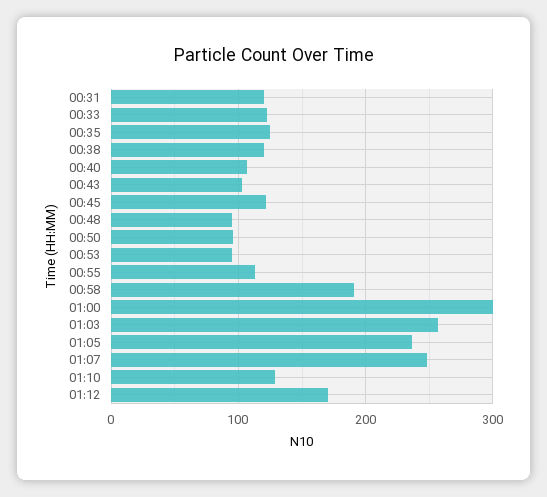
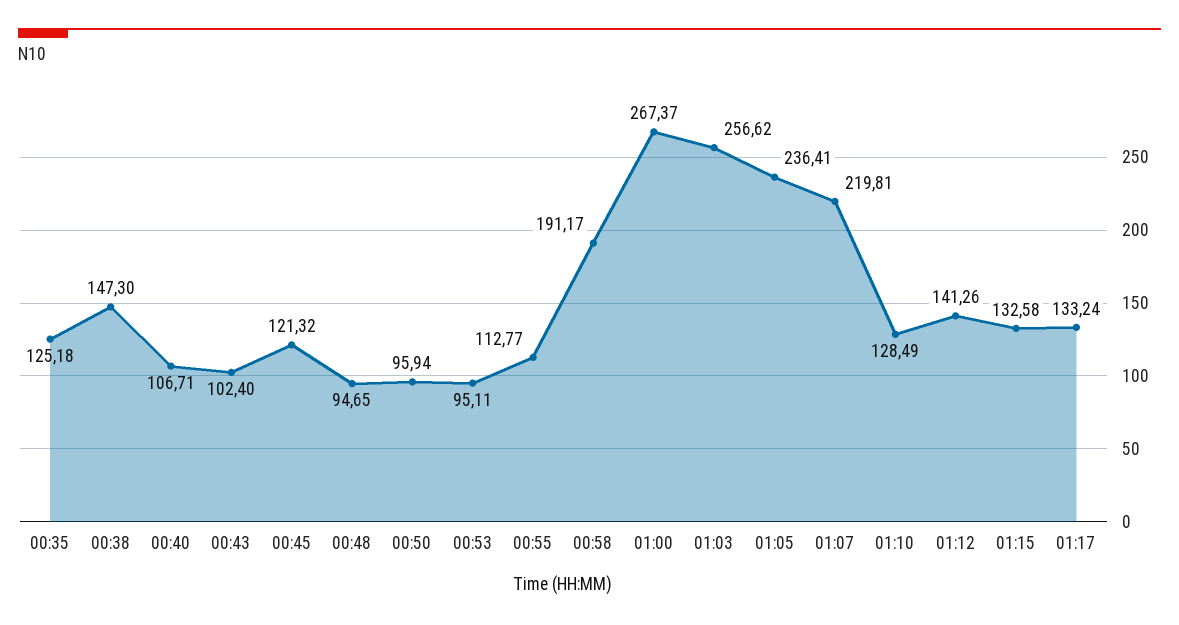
00:31: 120 -> none
00:33: 120 -> none
00:38: 120 -> 147.3
01:00: 300 -> 267.37
01:07: 250 -> 219.81
01:12: 170 -> 141.26
01:15: none -> 132.58
01:17: none -> 133.24

